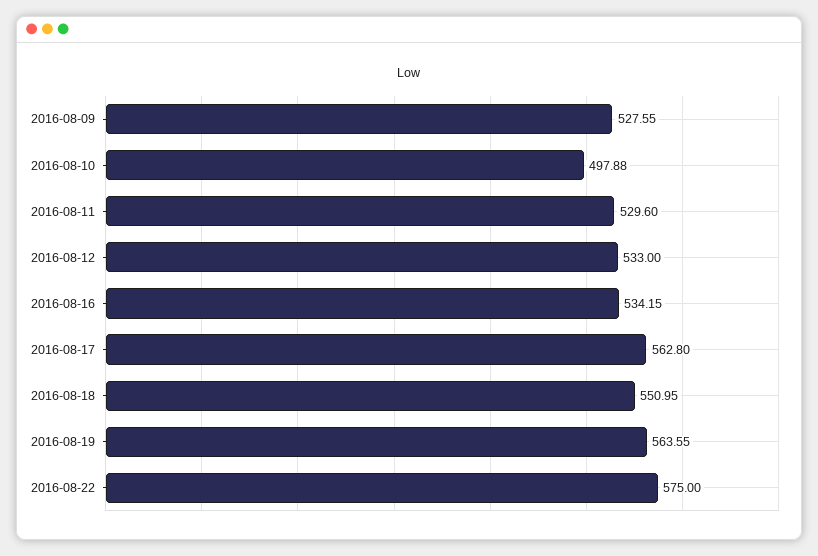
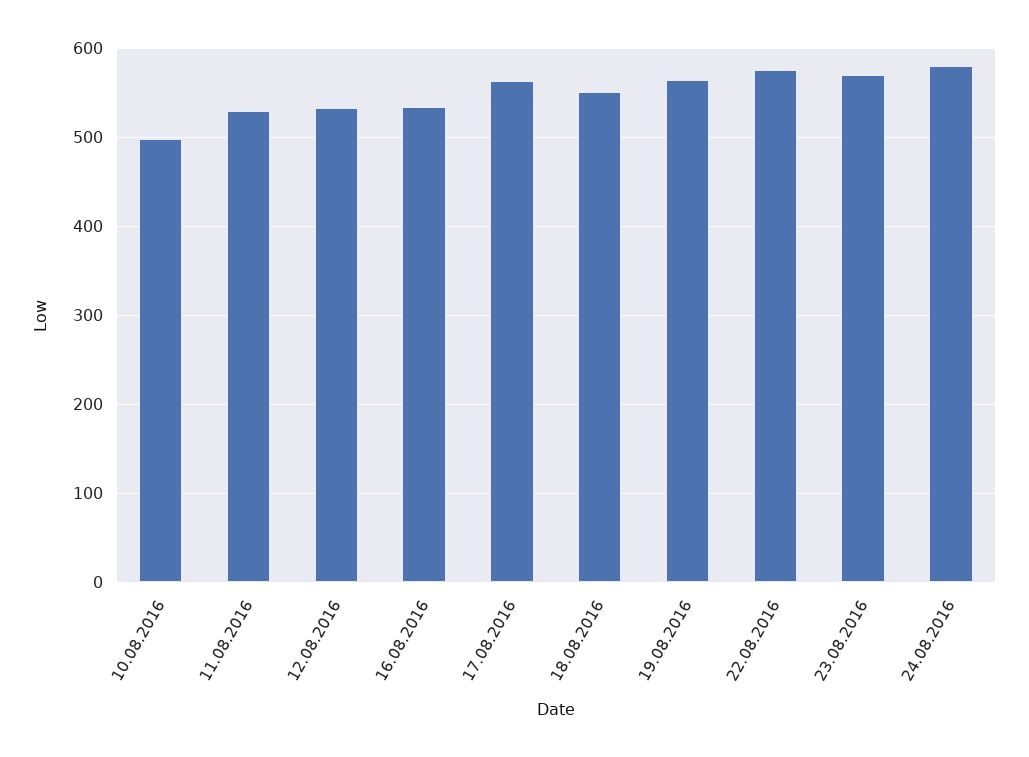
2016-08-09: 527.55 -> none
23.08.2016: none -> 570
24.08.2016: none -> 580

